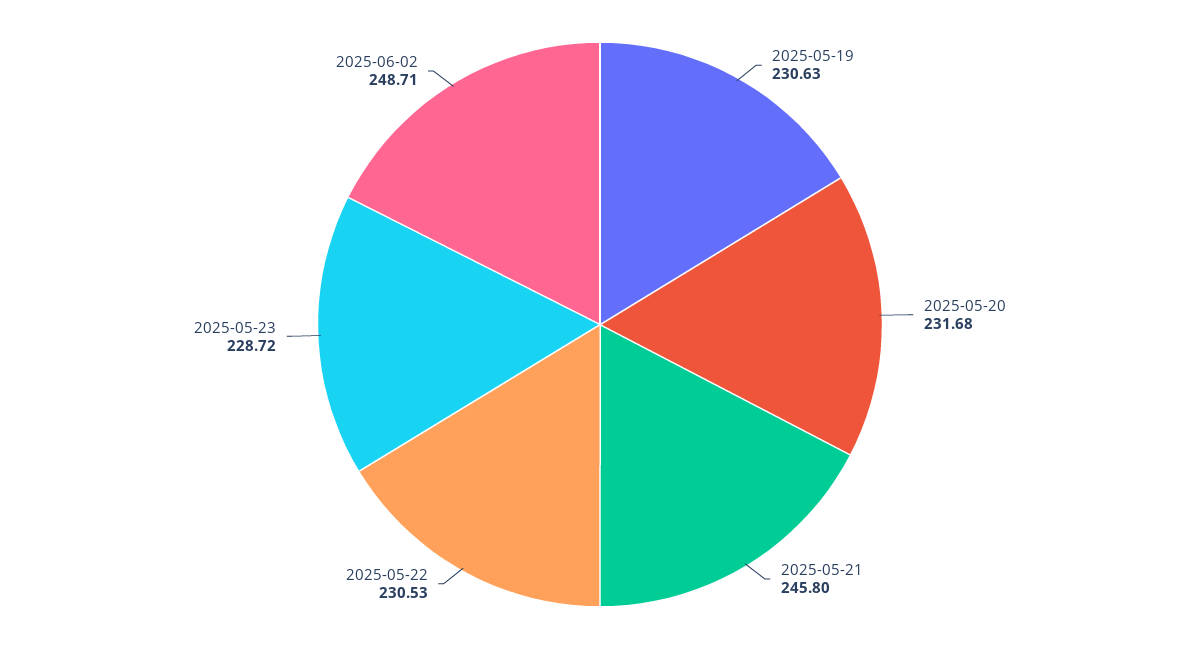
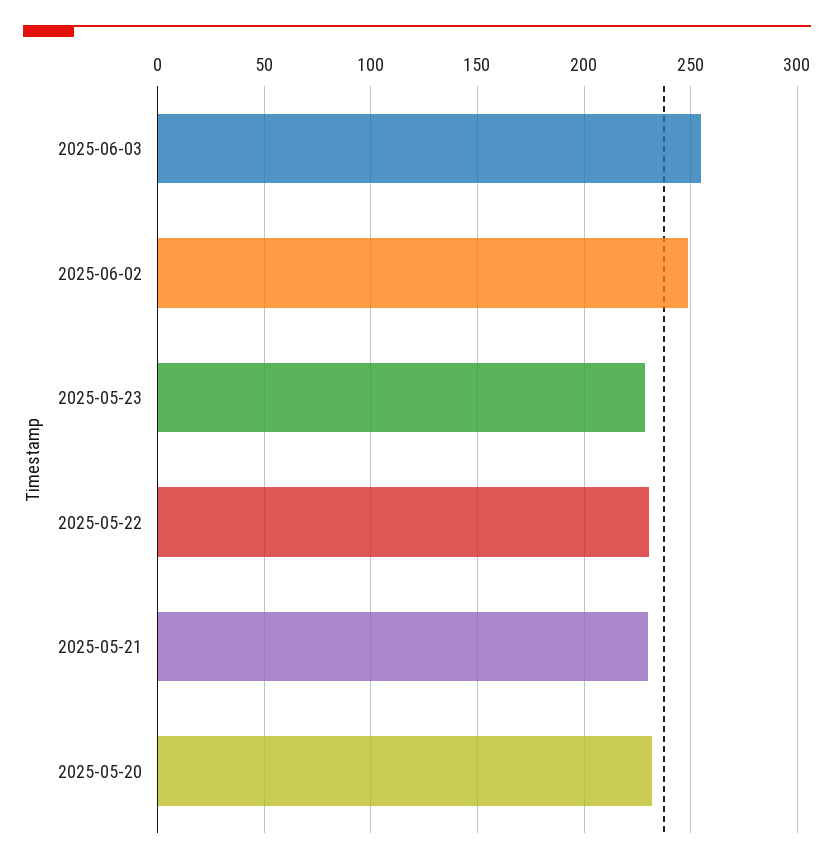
2025-05-19: 230.63 -> none
2025-05-21: 245.8 -> 230
2025-06-03: none -> 255

